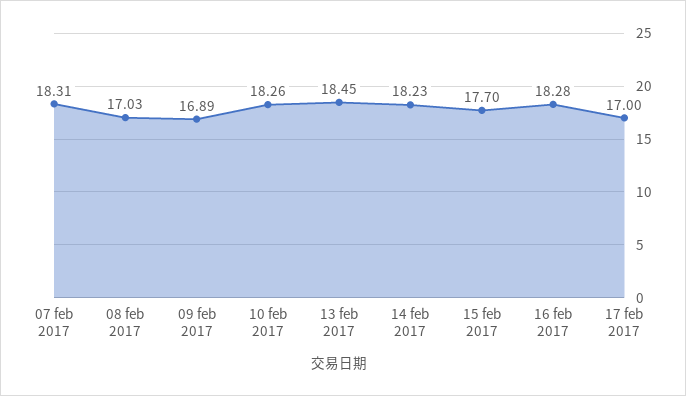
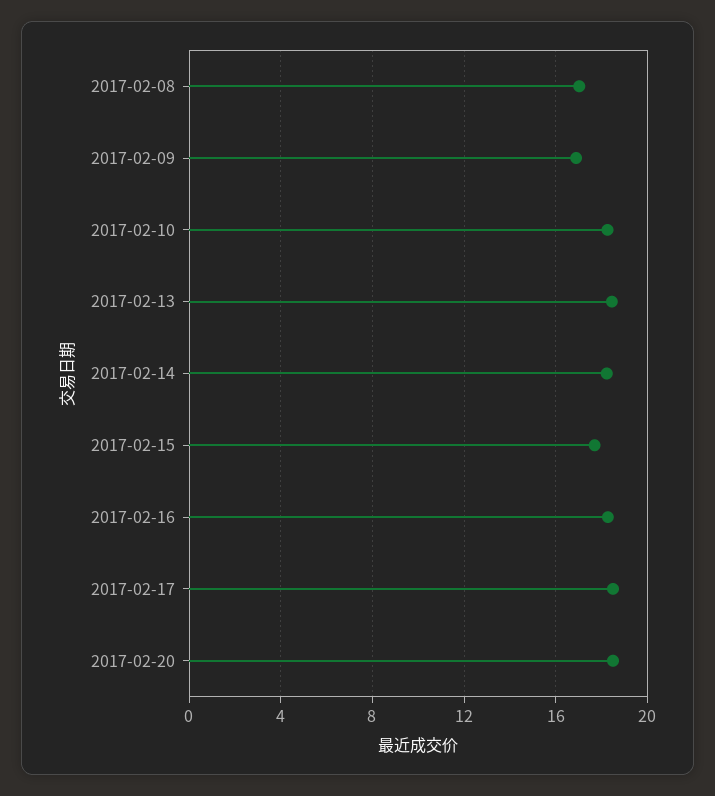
07 feb 2017: 18.31 -> none
17 feb 2017: 17 -> 18.5
2017-02-20: none -> 18.5

